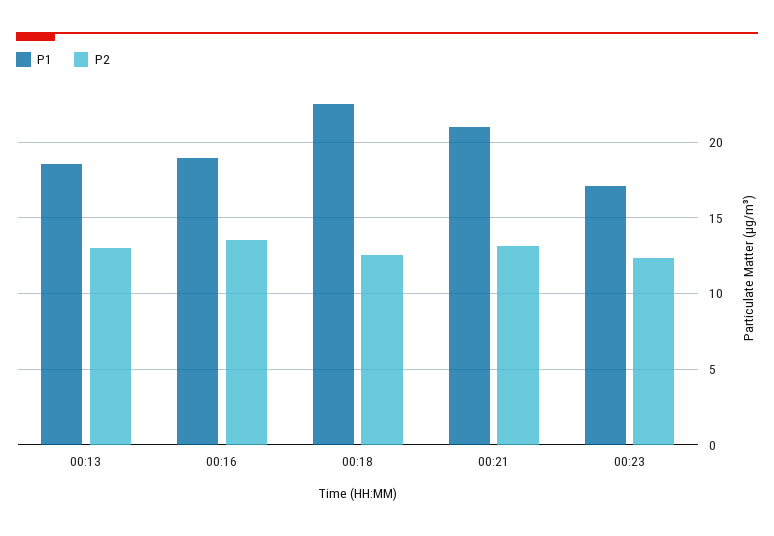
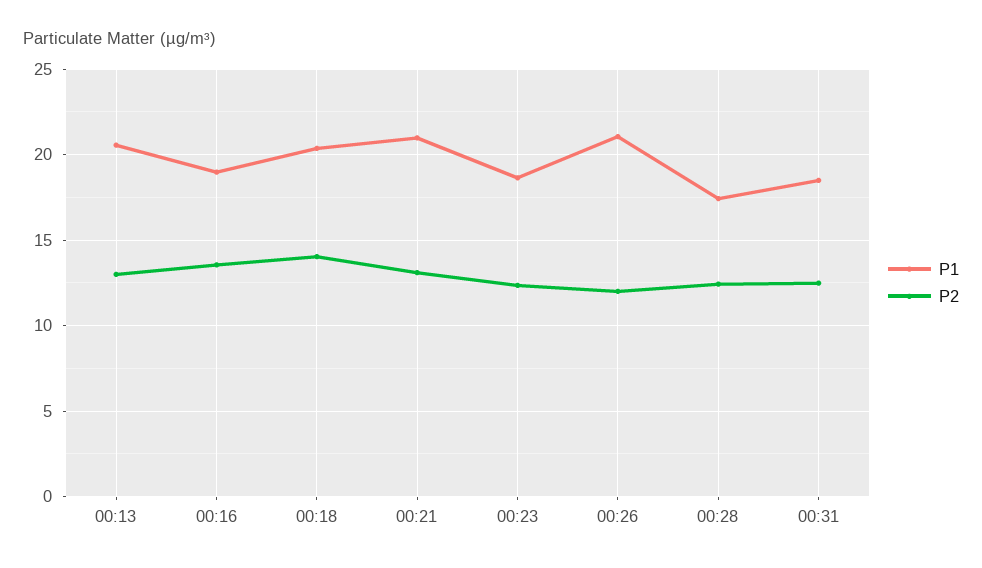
P1, 00:13: 18.5 -> 20.5
P1, 00:18: 22.5 -> 20.5
P2, 00:18: 12.5 -> 14
P1, 00:23: 17 -> 18.5
P1, 00:26: none -> 21
P2, 00:26: none -> 12
P1, 00:28: none -> 17.5
P2, 00:28: none -> 12.5
P1, 00:31: none -> 18.5
P2, 00:31: none -> 12.5

